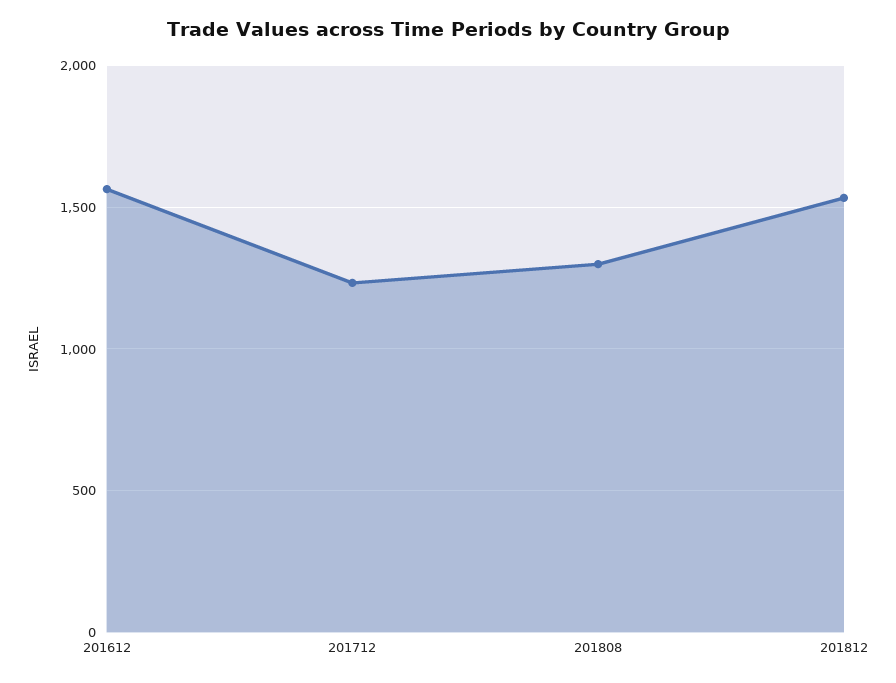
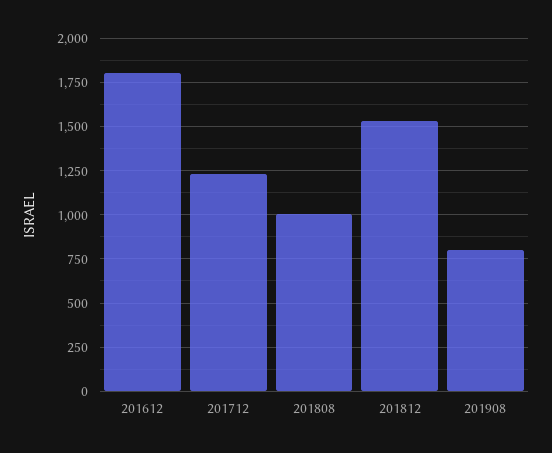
201612: 1550 -> 1800
201808: 1300 -> 1000
201908: none -> 800

